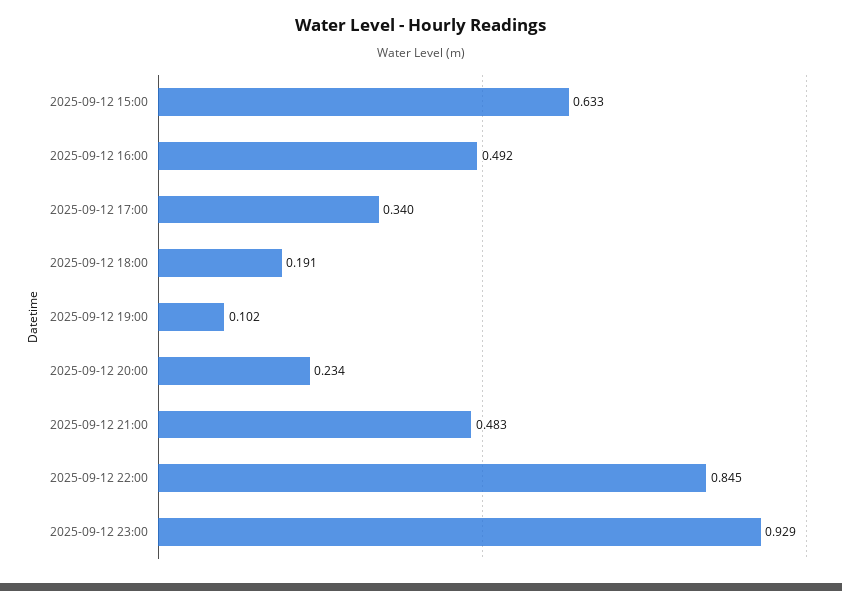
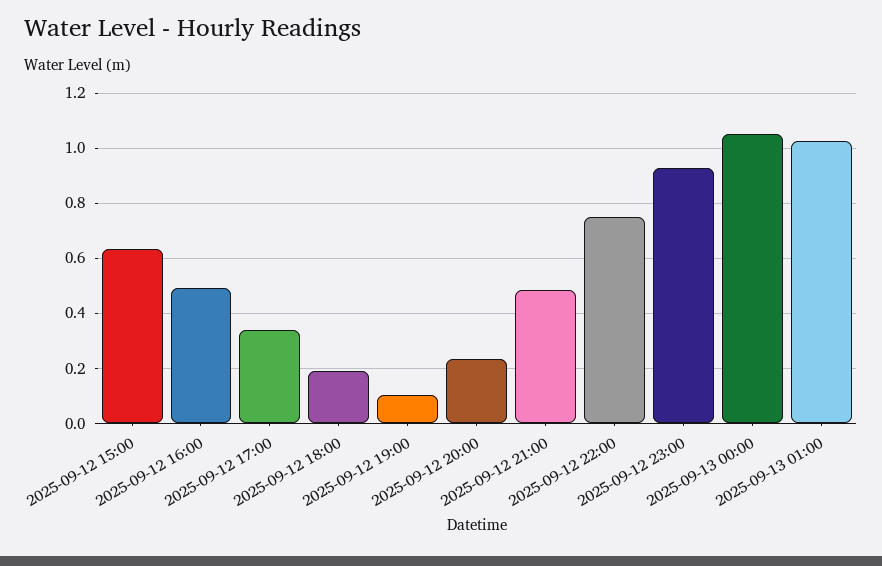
2025-09-12 22:00: 0.845 -> 0.75
2025-09-13 00:00: none -> 1.05
2025-09-13 01:00: none -> 1.025

